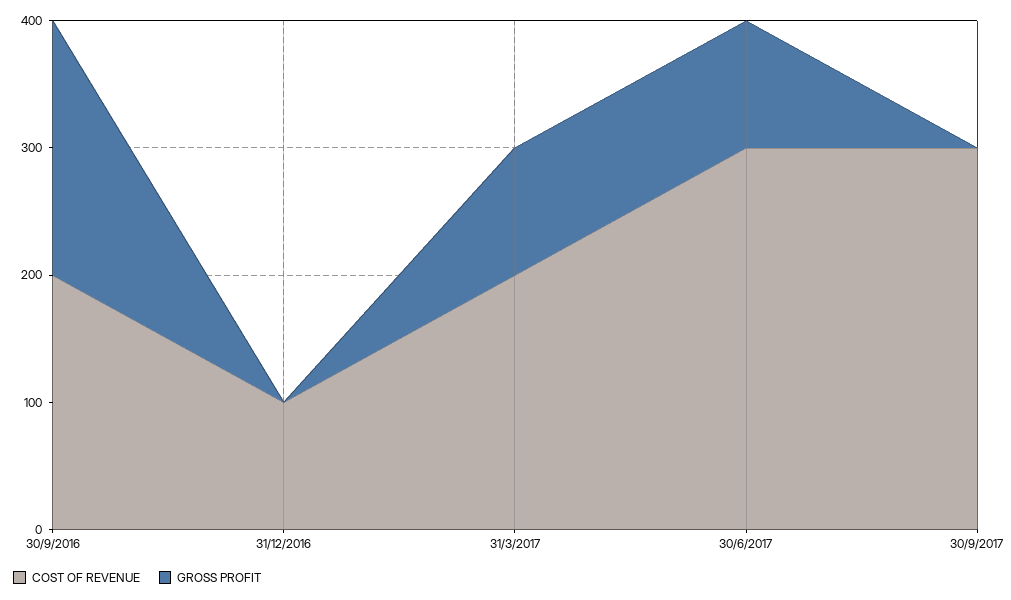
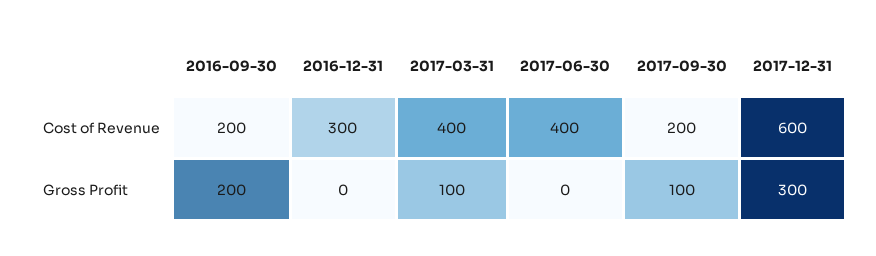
COST OF REVENUE, 31/12/2016: 100 -> 300
COST OF REVENUE, 31/3/2017: 200 -> 400
COST OF REVENUE, 30/6/2017: 300 -> 400
GROSS PROFIT, 30/6/2017: 100 -> 0
COST OF REVENUE, 30/9/2017: 300 -> 200
GROSS PROFIT, 30/9/2017: 0 -> 100
COST OF REVENUE, 2017-12-31: none -> 600
GROSS PROFIT, 2017-12-31: none -> 300

